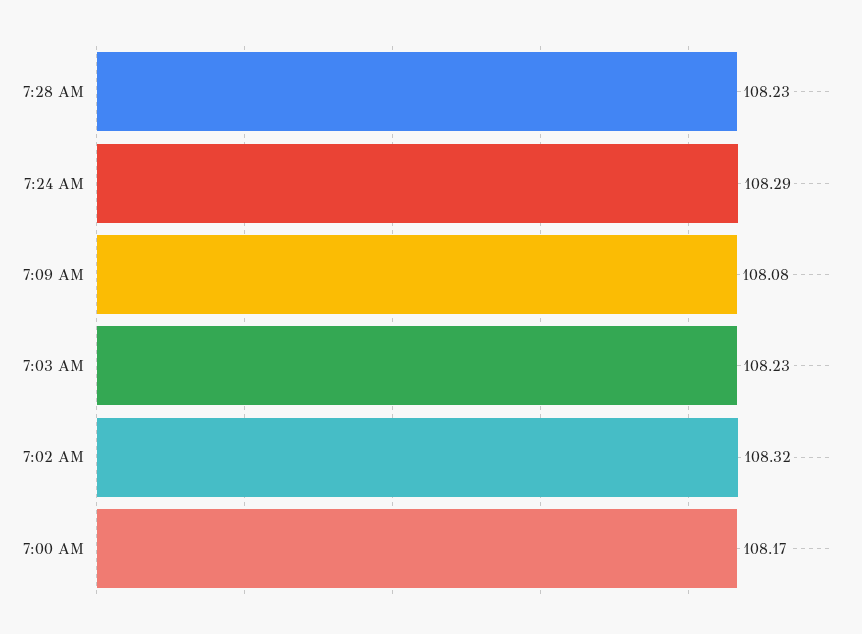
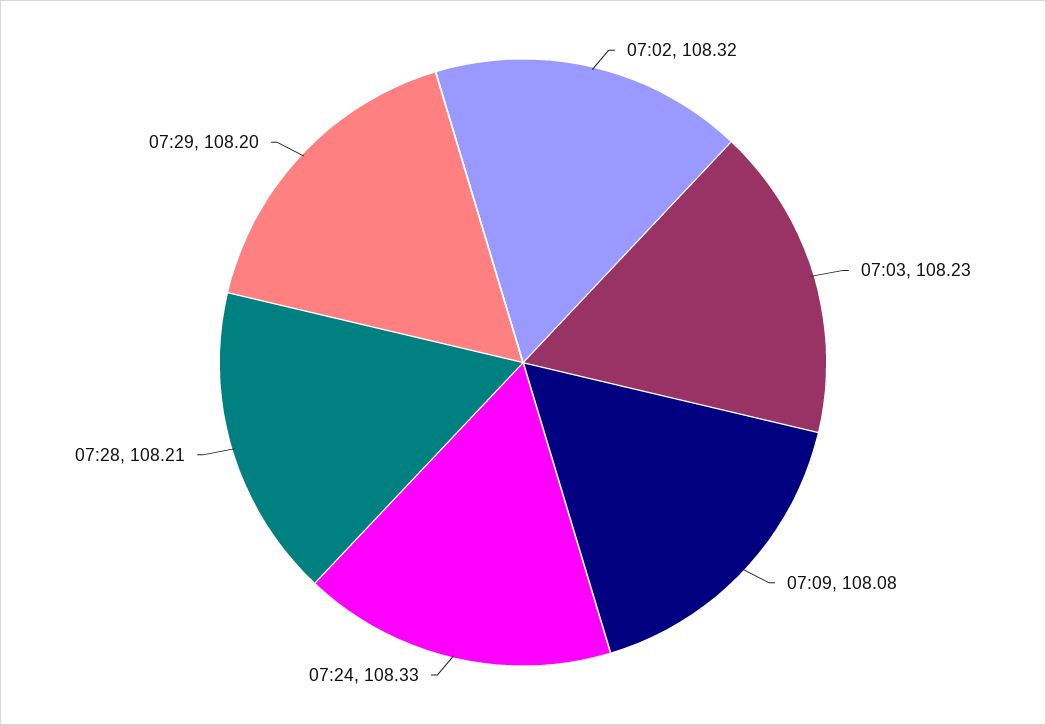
7:28 AM: 108.23 -> 108.21
7:24 AM: 108.29 -> 108.33
7:00 AM: 108.17 -> none
07:29: none -> 108.2

